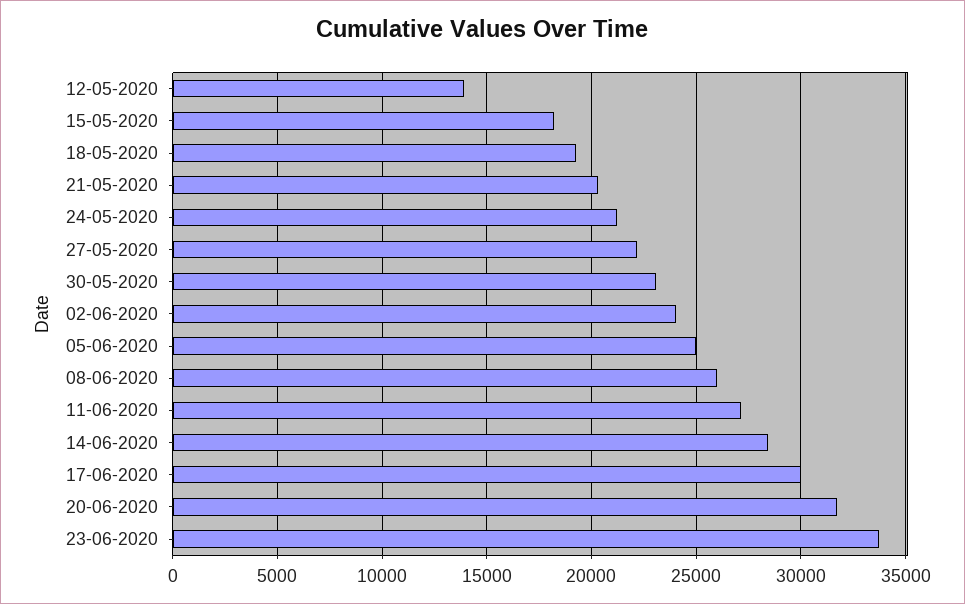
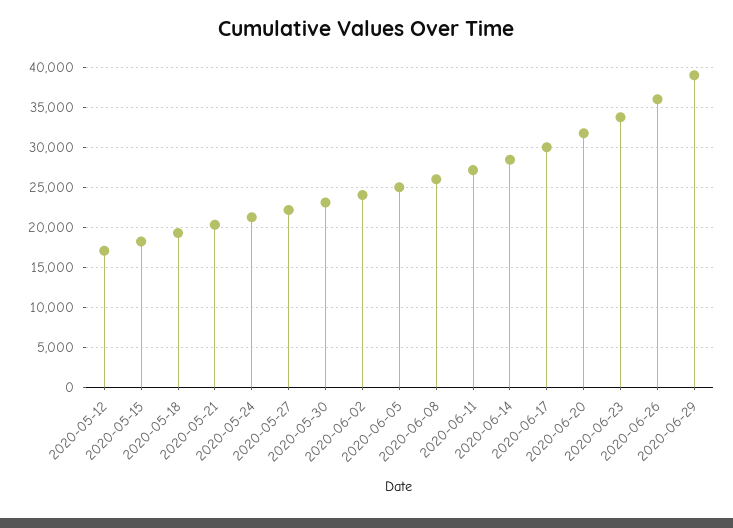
12-05-2020: 14000 -> 17000
2020-06-26: none -> 36000
2020-06-29: none -> 39000

